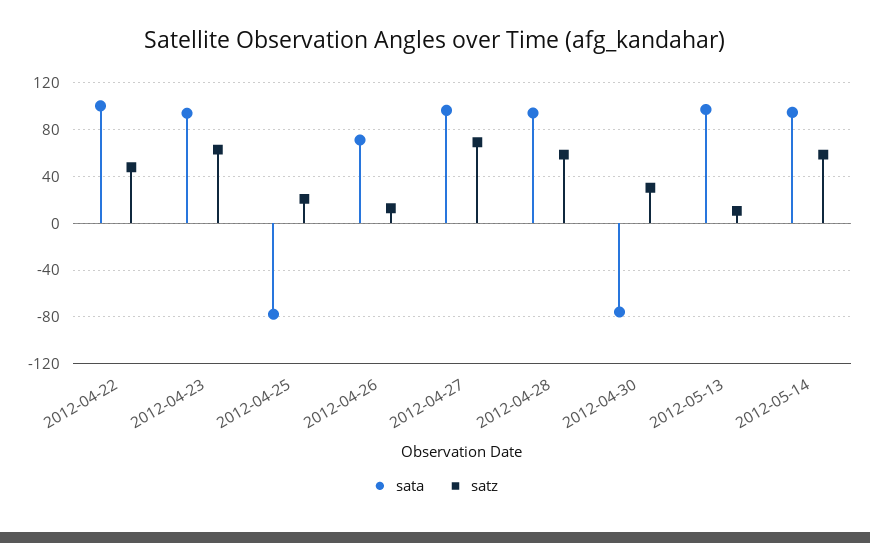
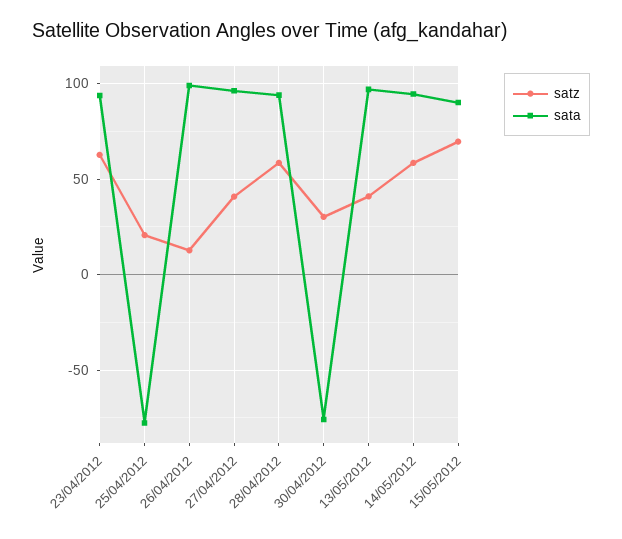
sata, 2012-04-22: 100 -> none
satz, 2012-04-22: 50 -> none
sata, 2012-04-26: 70 -> 100
satz, 2012-04-27: 70 -> 40
satz, 2012-05-13: 10 -> 40
satz, 15/05/2012: none -> 70
sata, 15/05/2012: none -> 90

